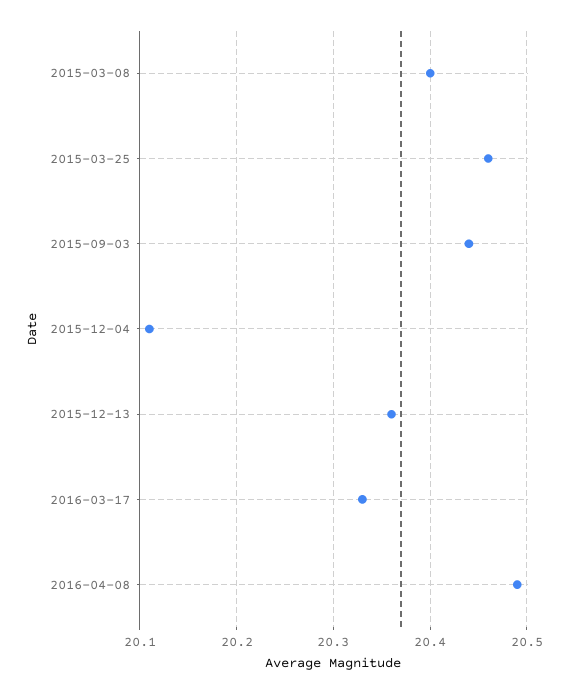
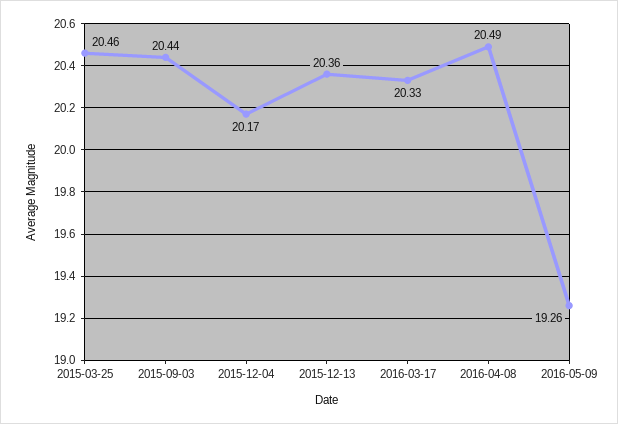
2015-03-08: 20.4 -> none
2015-12-04: 20.11 -> 20.17
2016-05-09: none -> 19.26

